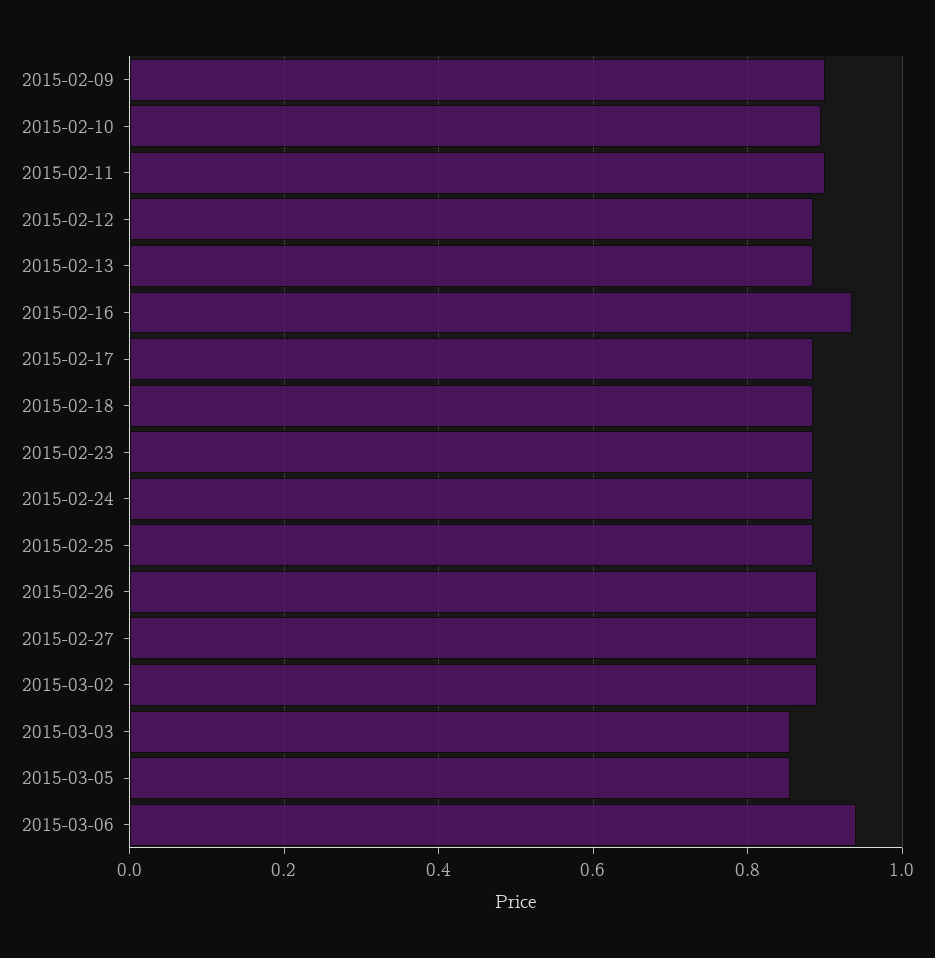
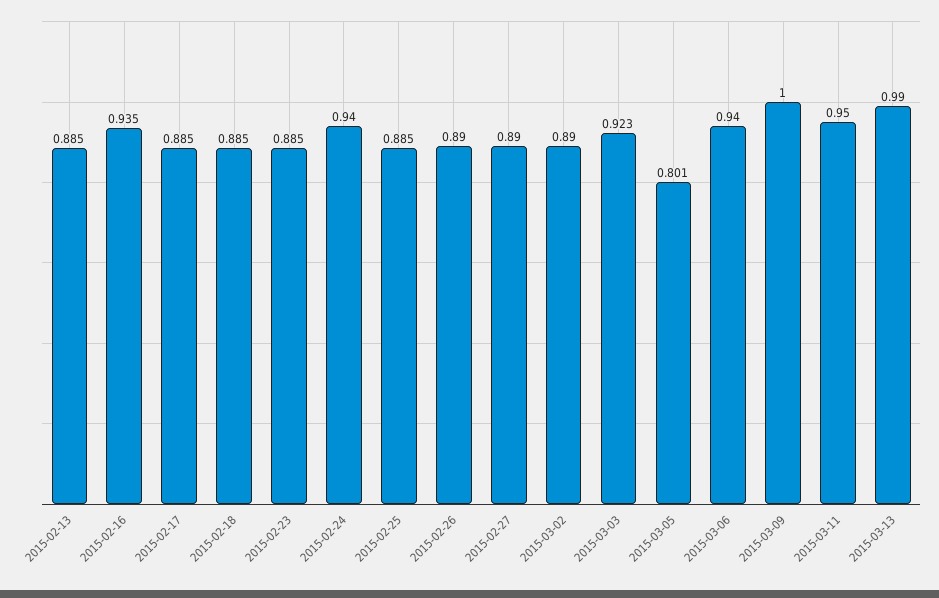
2015-02-09: 0.9 -> none
2015-02-10: 0.9 -> none
2015-02-11: 0.9 -> none
2015-02-12: 0.88 -> none
2015-02-24: 0.88 -> 0.94
2015-03-03: 0.86 -> 0.923
2015-03-05: 0.86 -> 0.801
2015-03-09: none -> 1
2015-03-11: none -> 0.95
2015-03-13: none -> 0.99

